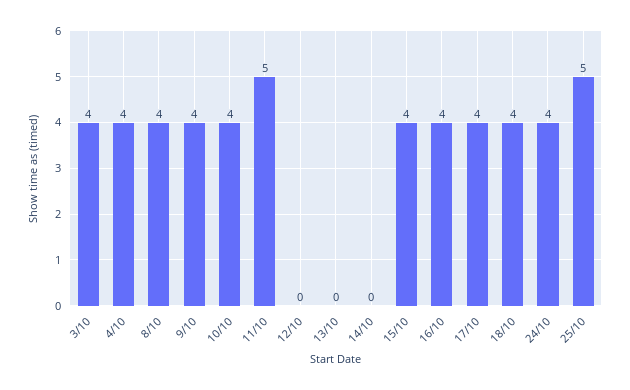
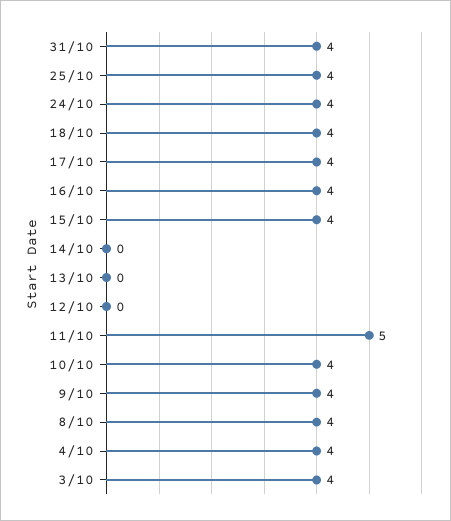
25/10: 5 -> 4
31/10: none -> 4

